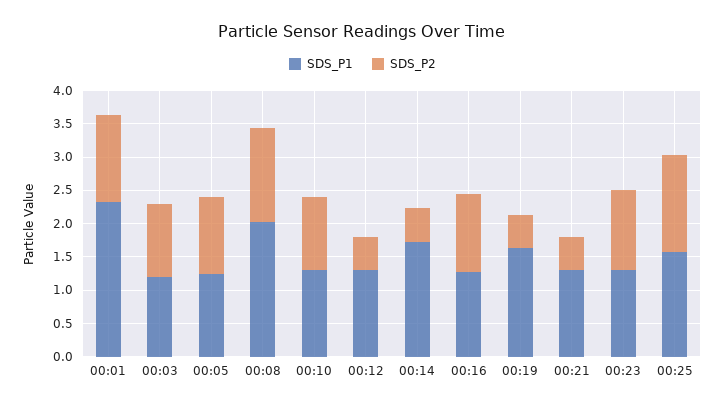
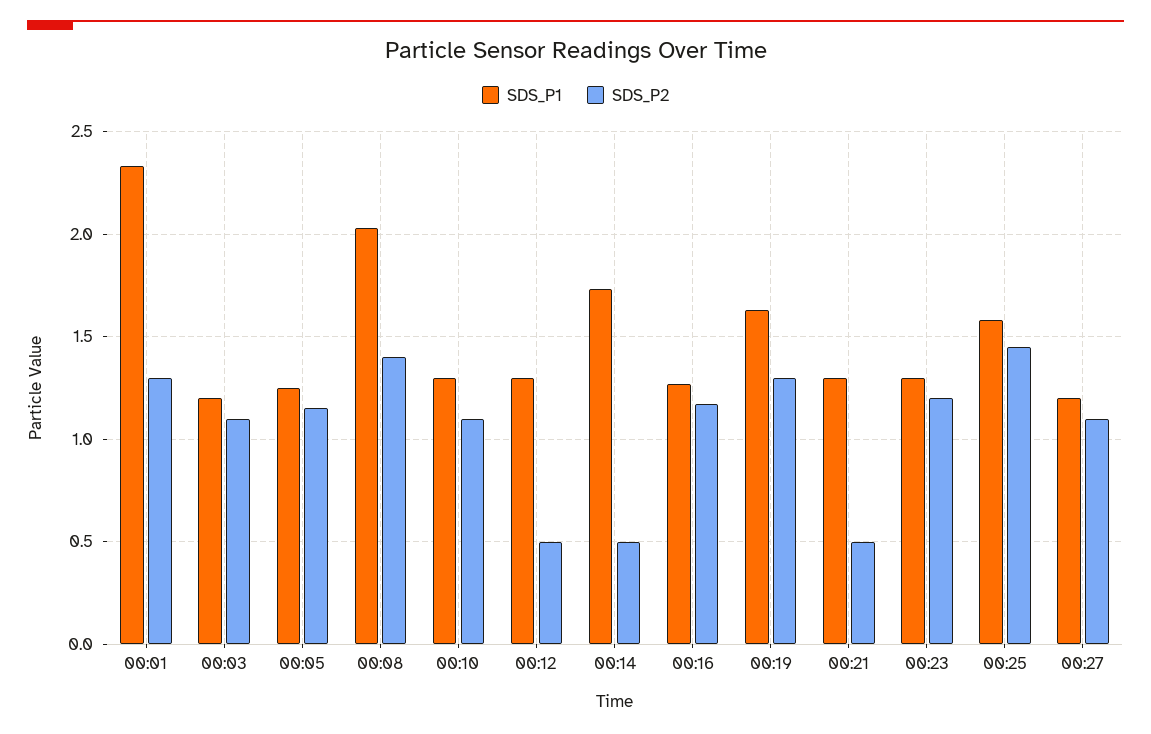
SDS_P2, 00:19: 0.5 -> 1.3
SDS_P1, 00:27: none -> 1.2
SDS_P2, 00:27: none -> 1.1

